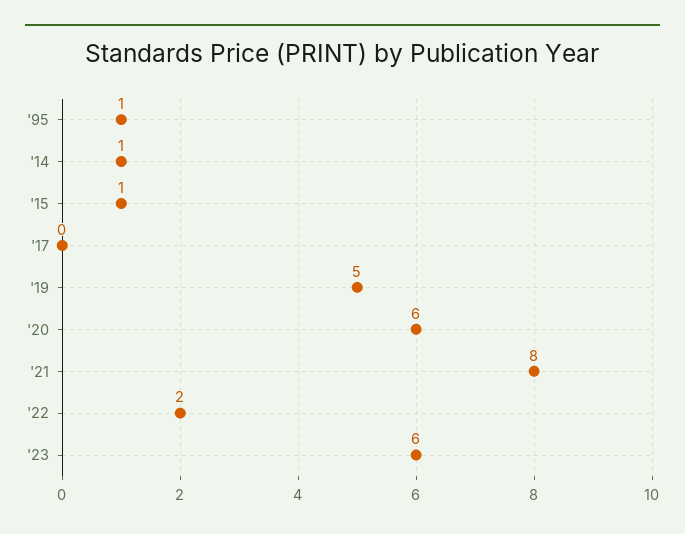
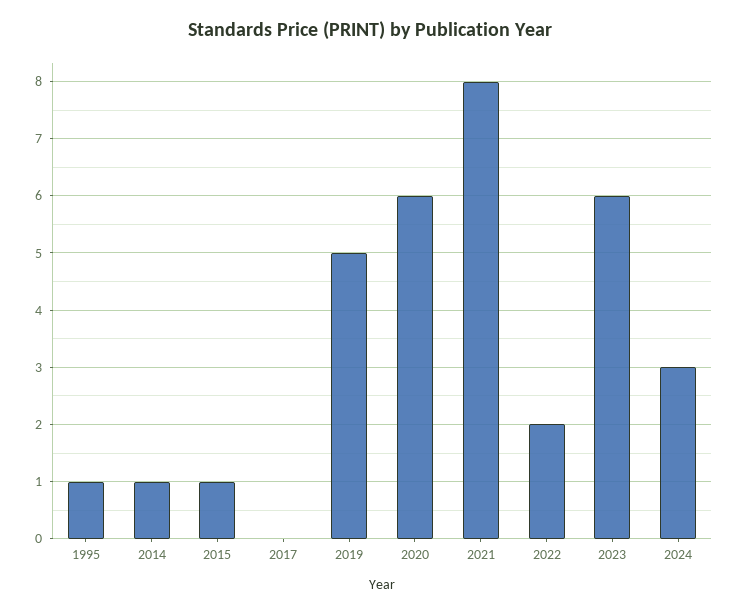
2024: none -> 3

